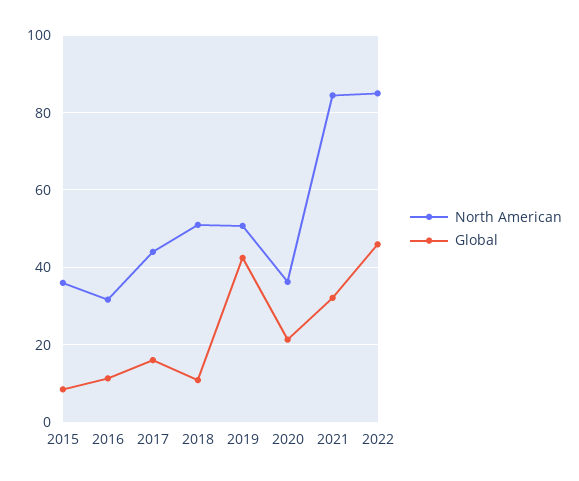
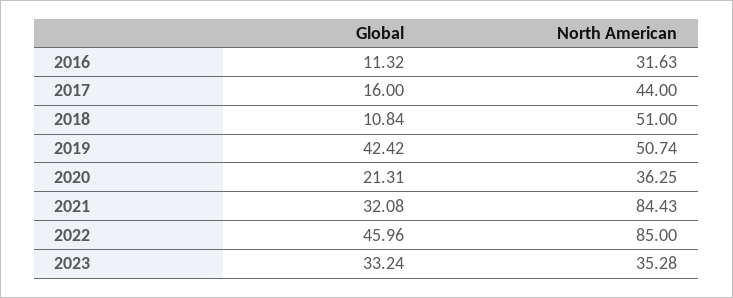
North American, 2015: 36 -> none
Global, 2015: 8 -> none
Global, 2023: none -> 33.24
North American, 2023: none -> 35.28

